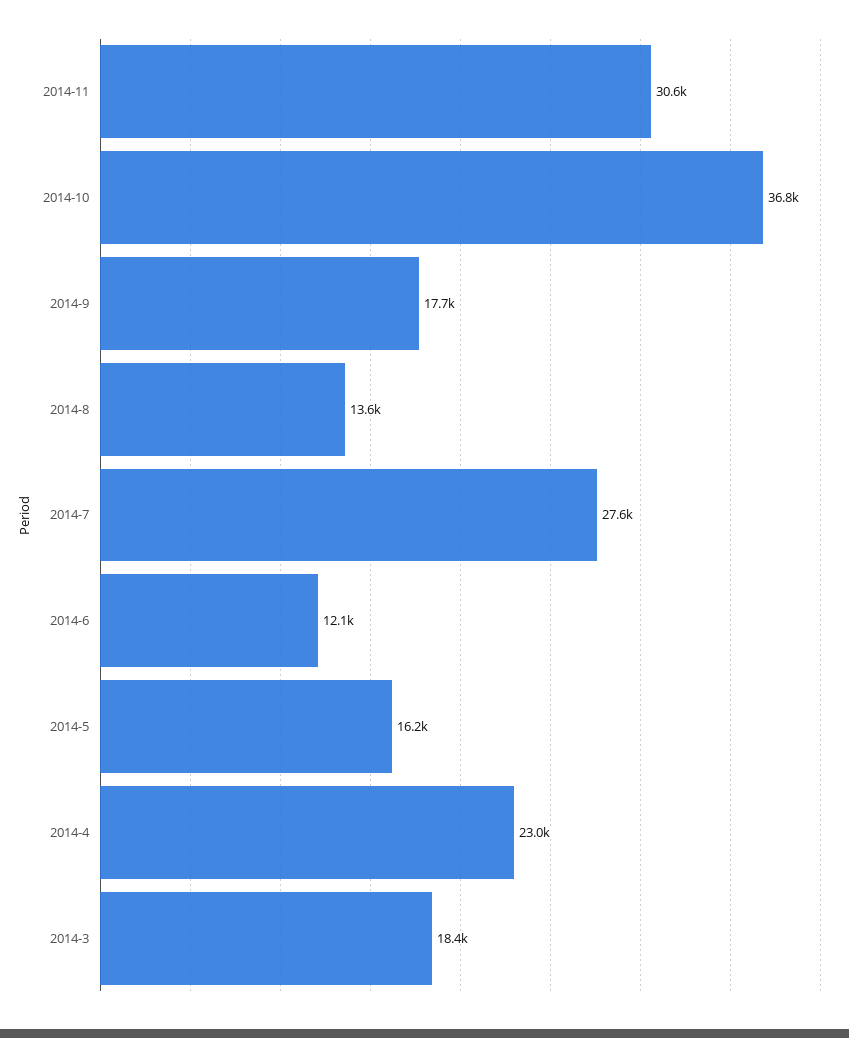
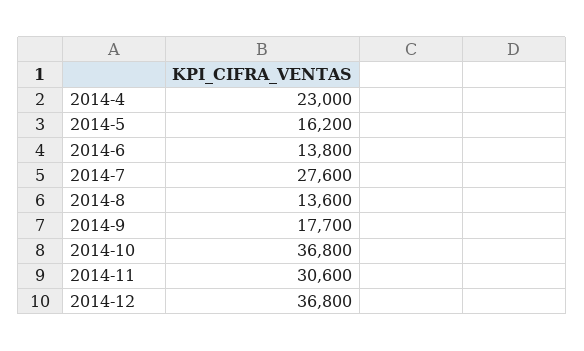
2014-6: 12100 -> 13800
2014-3: 18400 -> none
2014-12: none -> 36800

